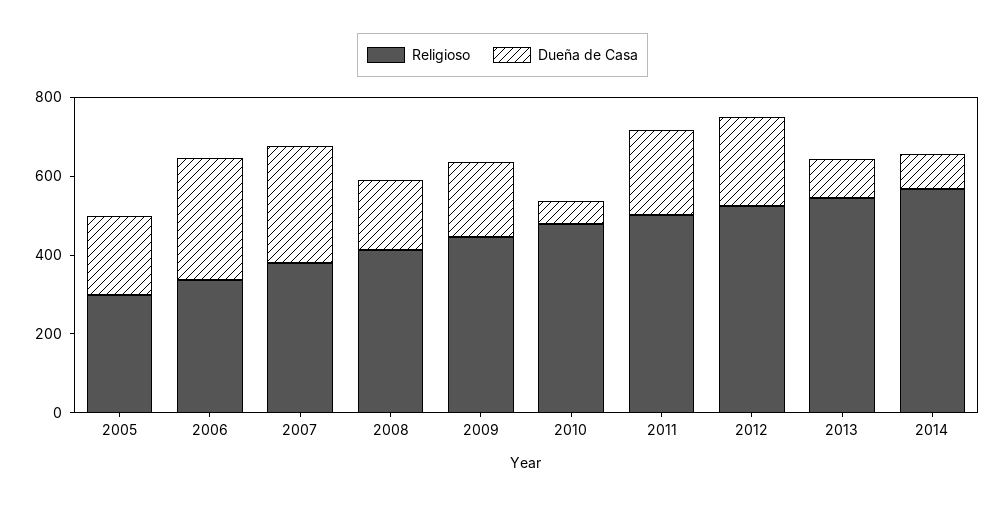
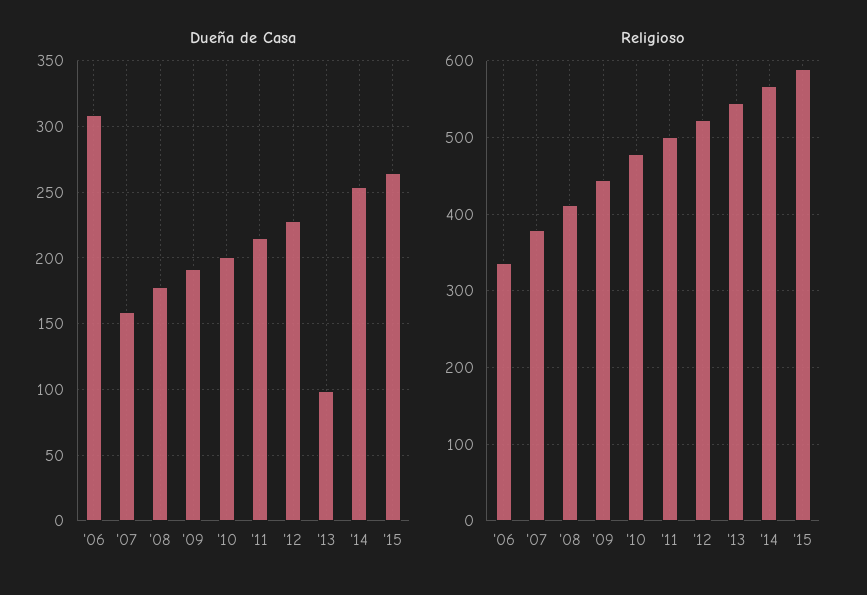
Religioso, 2005: 300 -> none
Dueña de Casa, 2005: 200 -> none
Dueña de Casa, 2007: 300 -> 160
Dueña de Casa, 2010: 50 -> 200
Dueña de Casa, 2014: 100 -> 255
Dueña de Casa, '15: none -> 265
Religioso, '15: none -> 590

